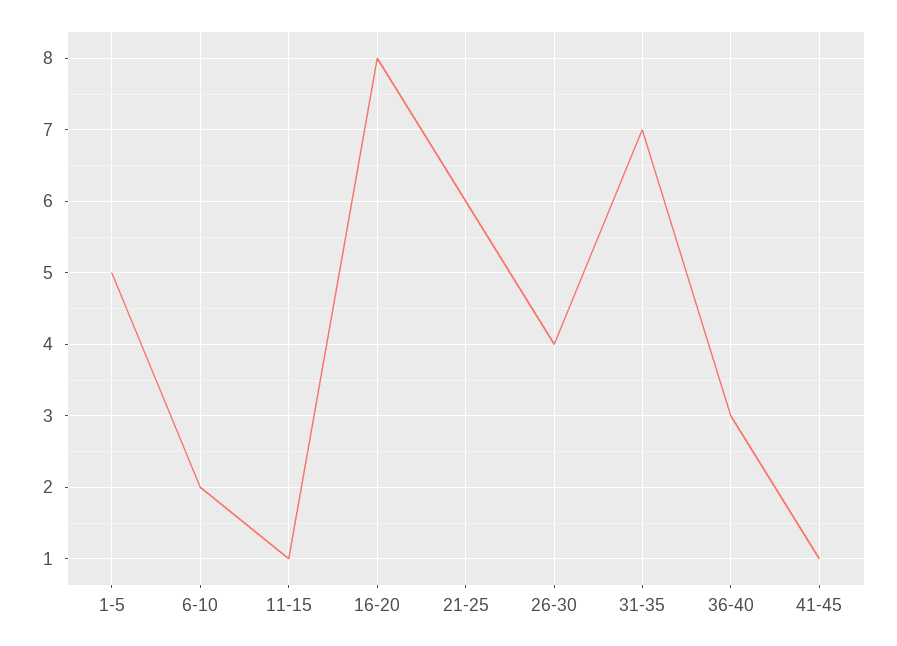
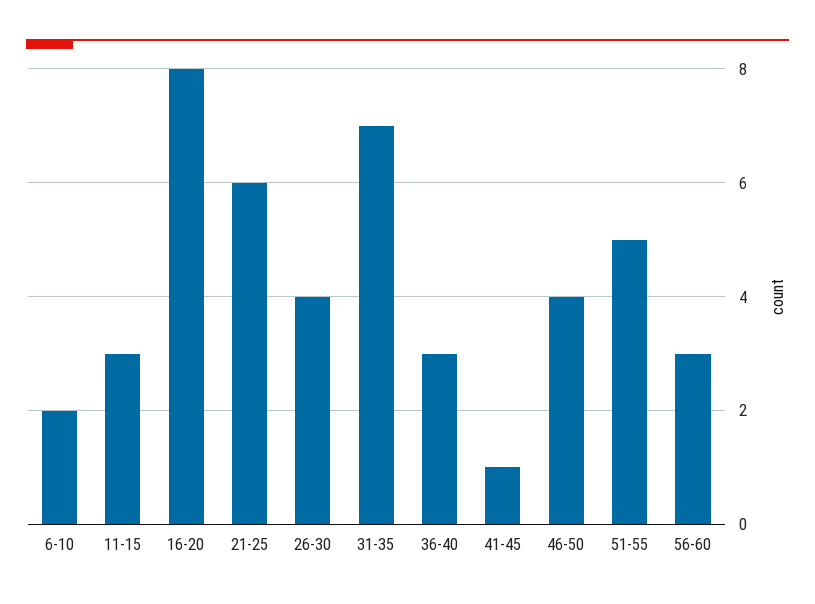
1-5: 5 -> none
11-15: 1 -> 3
46-50: none -> 4
51-55: none -> 5
56-60: none -> 3

